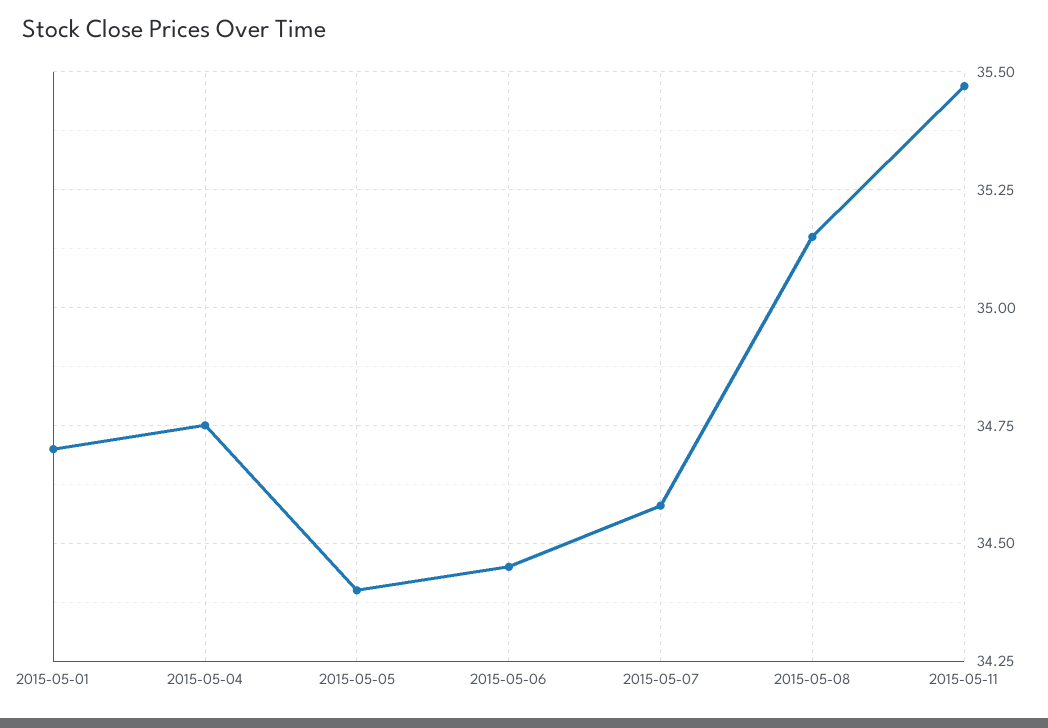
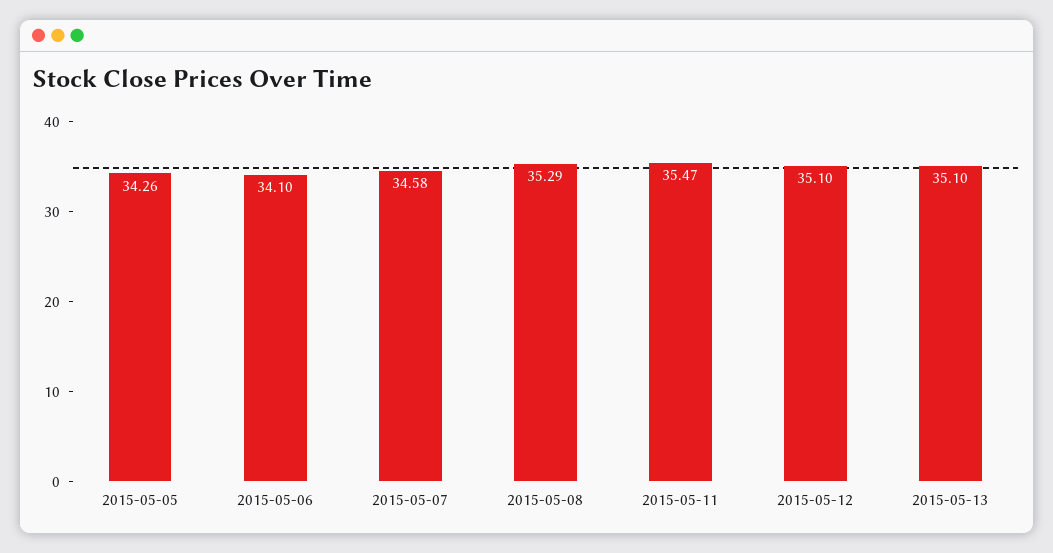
2015-05-01: 34.7 -> none
2015-05-04: 34.75 -> none
2015-05-05: 34.4 -> 34.26
2015-05-06: 34.45 -> 34.1
2015-05-08: 35.15 -> 35.29
2015-05-12: none -> 35.1
2015-05-13: none -> 35.1

